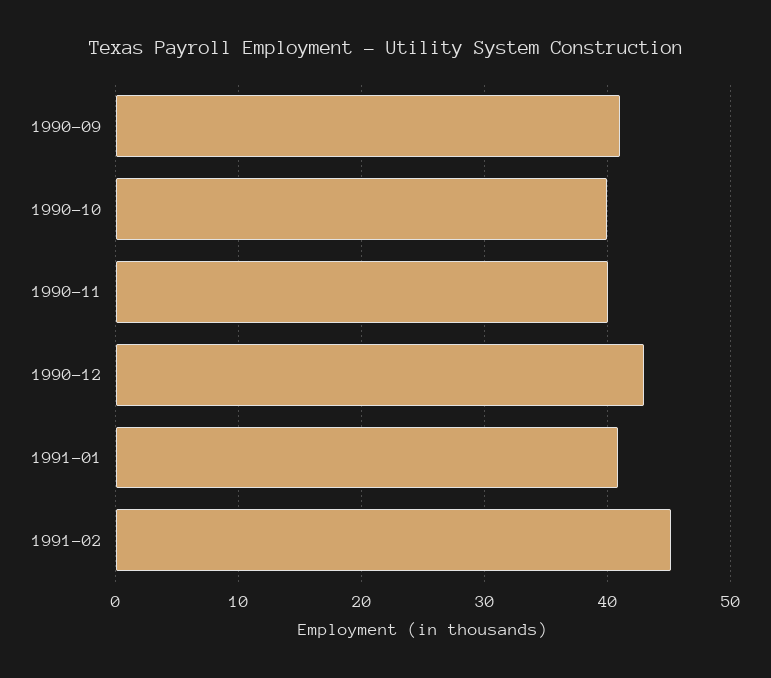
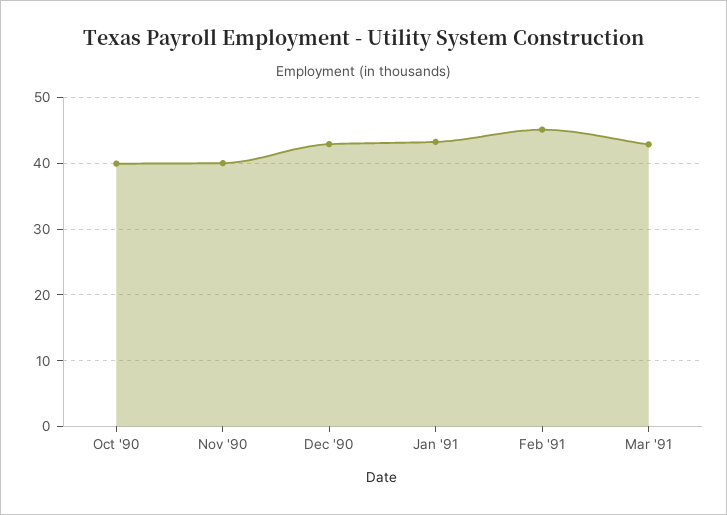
1990-09: 41 -> none
1991-01: 41 -> 43
Mar '91: none -> 43

